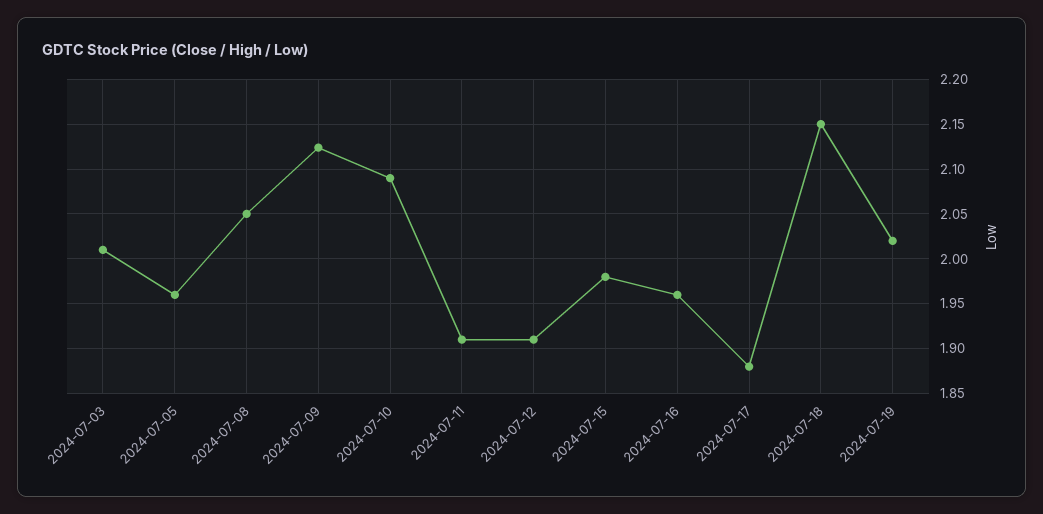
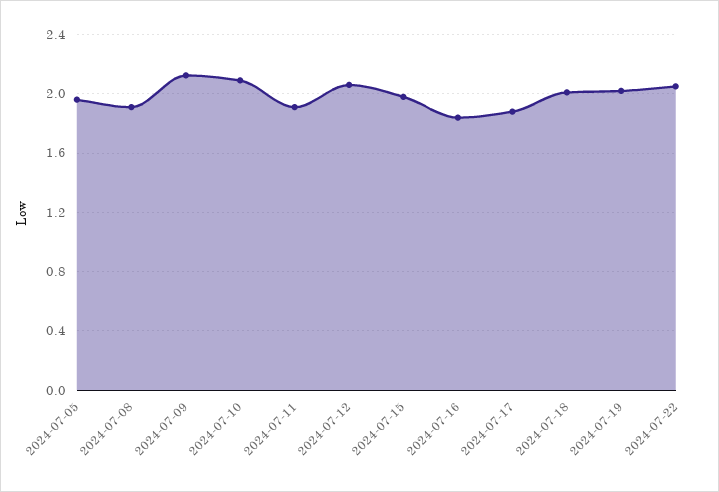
2024-07-03: 2.01 -> none
2024-07-08: 2.05 -> 1.9
2024-07-12: 1.91 -> 2.05
2024-07-16: 1.96 -> 1.85
2024-07-18: 2.15 -> 2
2024-07-22: none -> 2.05

